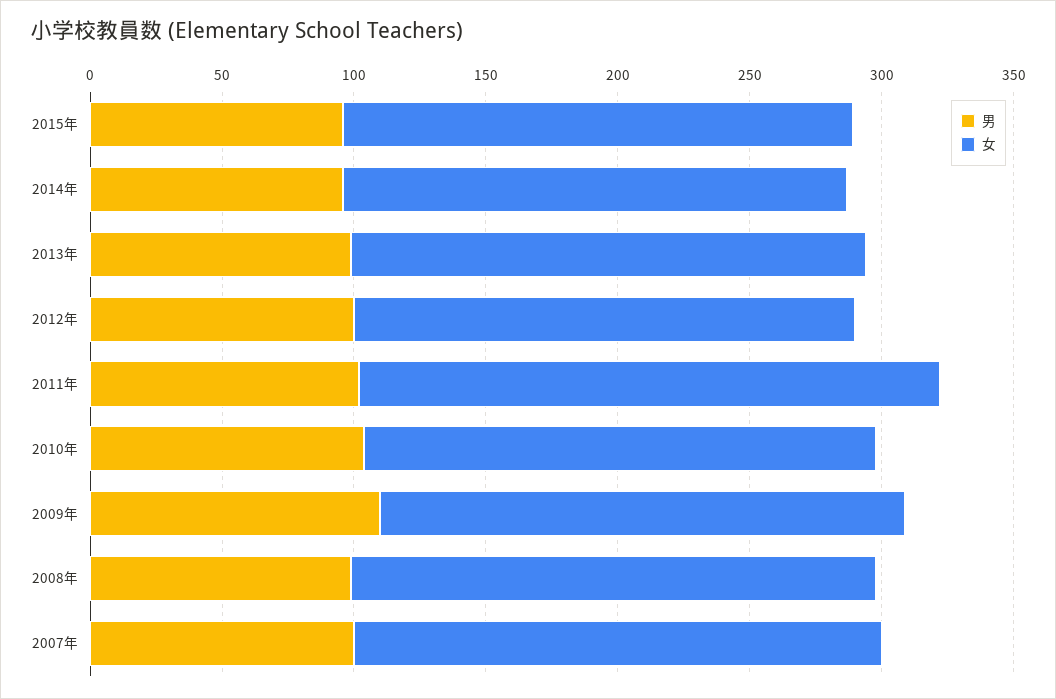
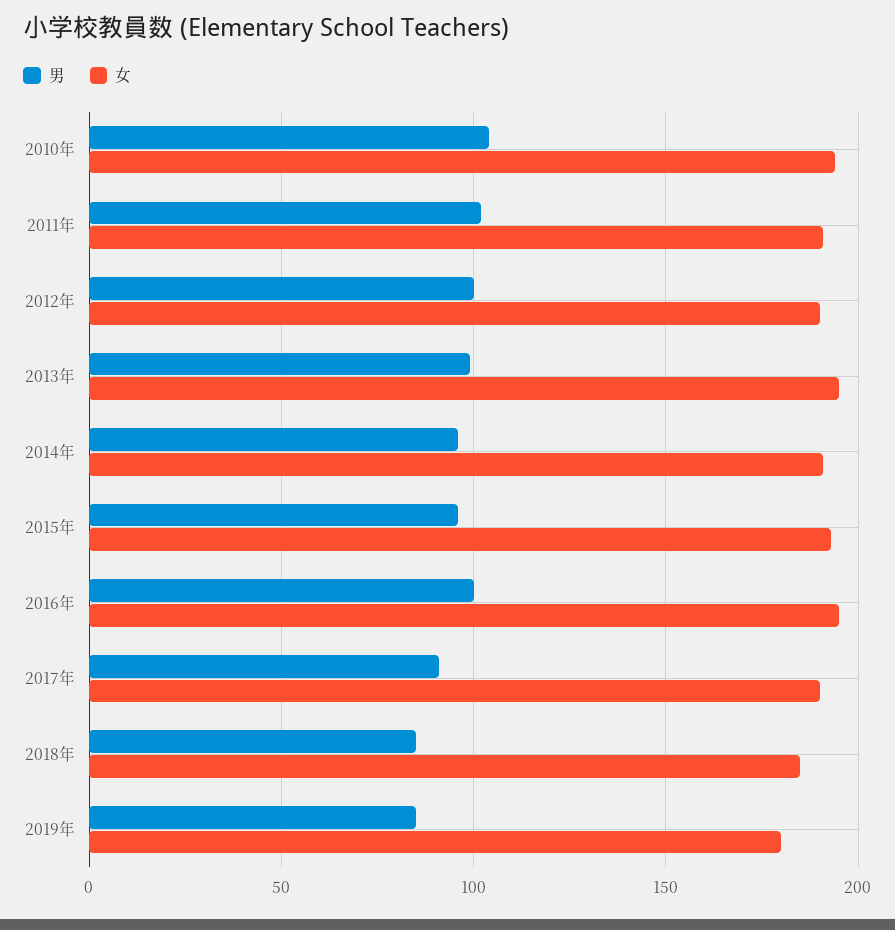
女, 2011年: 220 -> 190
男, 2009年: 110 -> none
女, 2009年: 200 -> none
男, 2008年: 100 -> none
女, 2008年: 200 -> none
男, 2007年: 100 -> none
女, 2007年: 200 -> none
男, 2016年: none -> 100
女, 2016年: none -> 195
男, 2017年: none -> 90
女, 2017年: none -> 190
男, 2018年: none -> 85
女, 2018年: none -> 185
男, 2019年: none -> 85
女, 2019年: none -> 180

